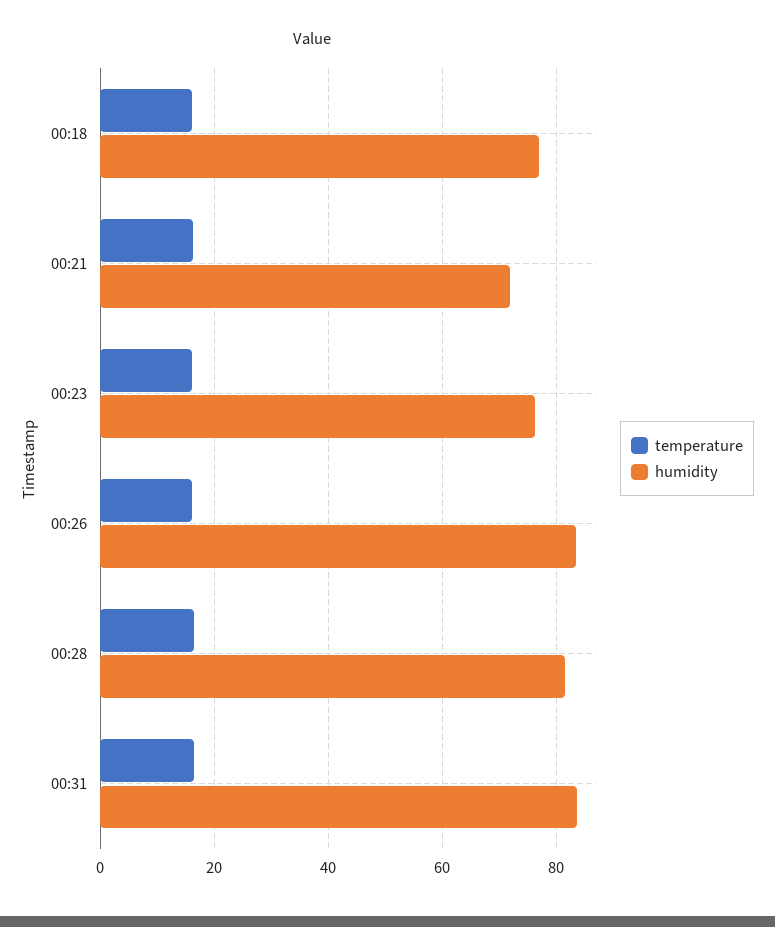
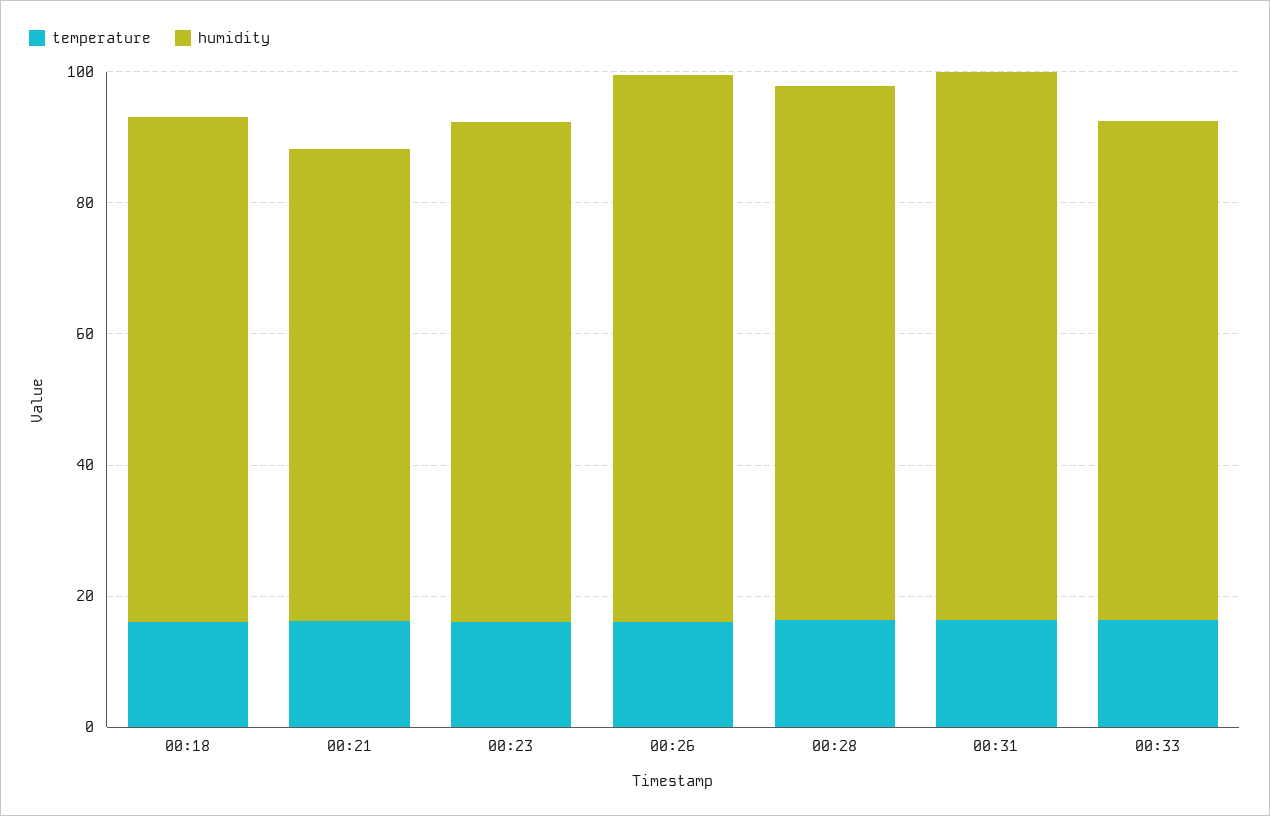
temperature, 00:33: none -> 15
humidity, 00:33: none -> 75

